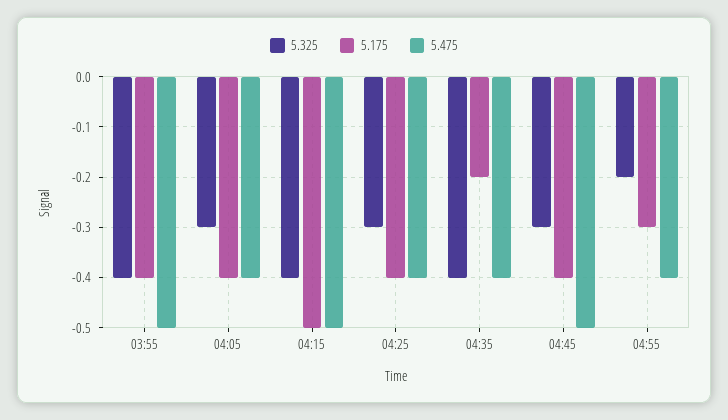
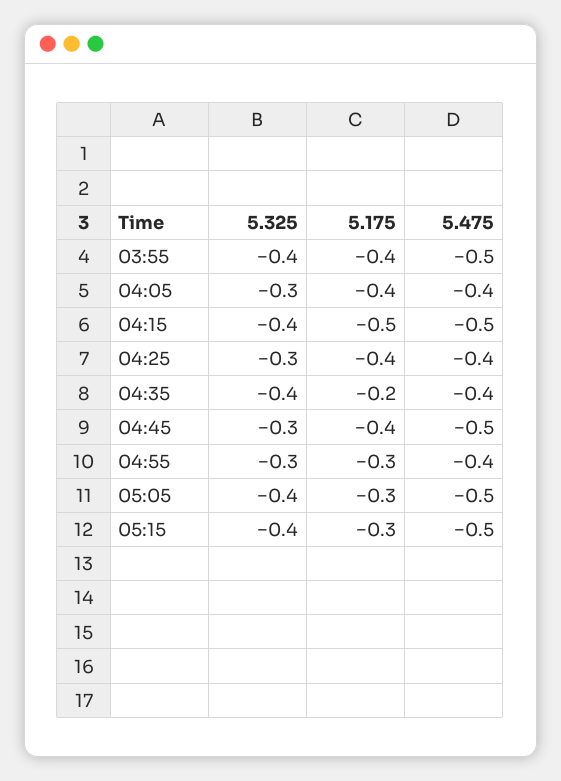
5.325, 04:55: -0.2 -> -0.3
5.325, 05:05: none -> -0.4
5.175, 05:05: none -> -0.3
5.475, 05:05: none -> -0.5
5.325, 05:15: none -> -0.4
5.175, 05:15: none -> -0.3
5.475, 05:15: none -> -0.5

